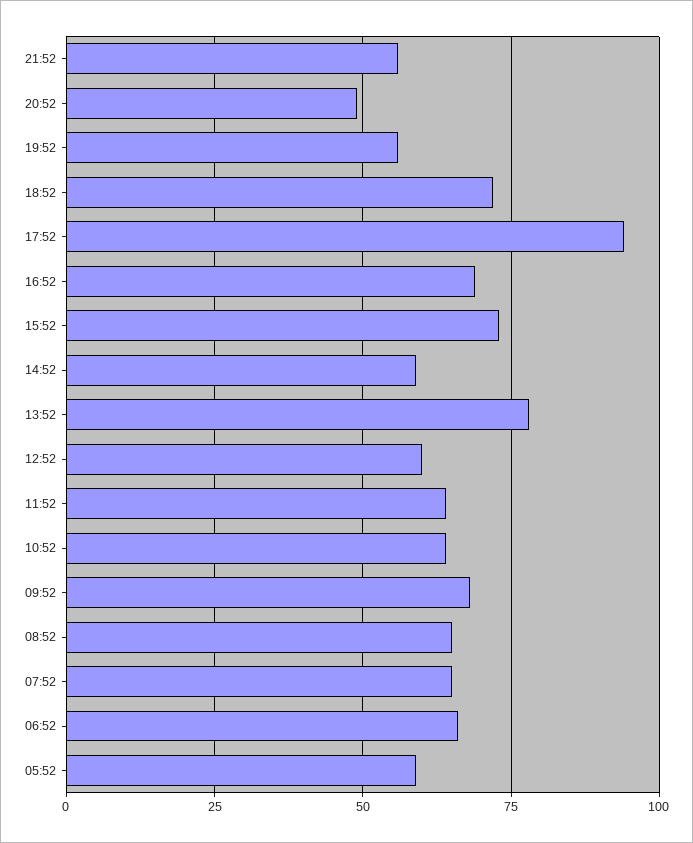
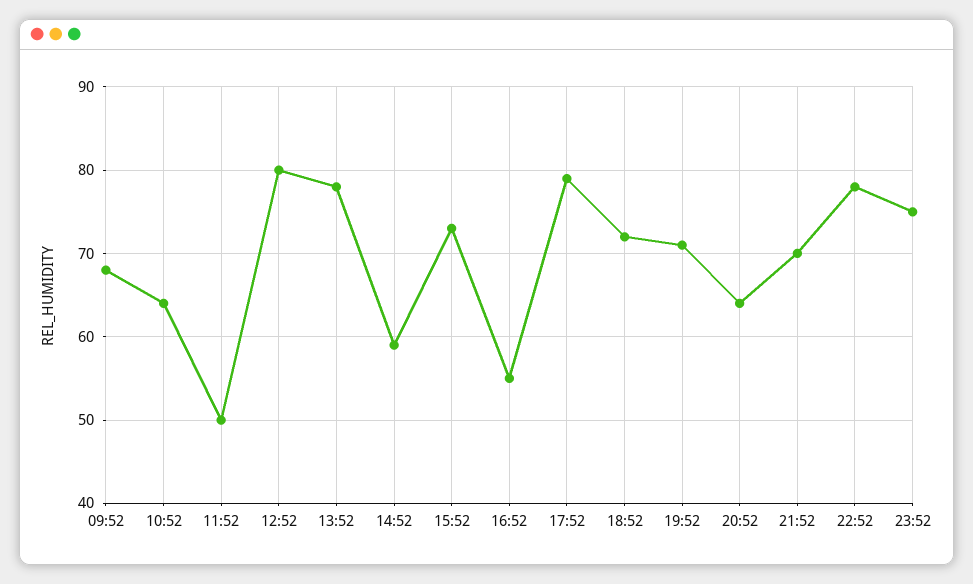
21:52: 55 -> 70
20:52: 50 -> 64
19:52: 55 -> 71
17:52: 95 -> 79
16:52: 70 -> 55
12:52: 60 -> 80
11:52: 65 -> 50
08:52: 65 -> none
07:52: 65 -> none
06:52: 65 -> none
05:52: 60 -> none
22:52: none -> 78
23:52: none -> 75

